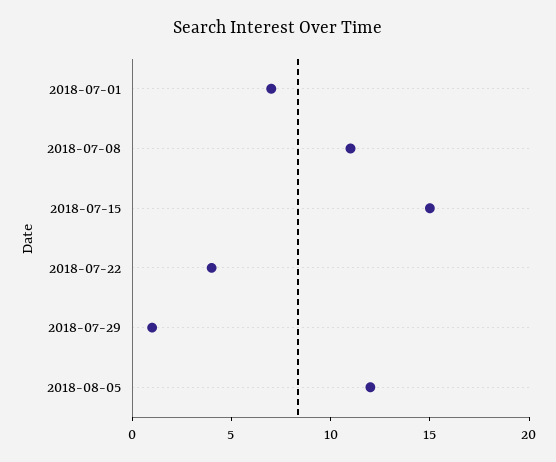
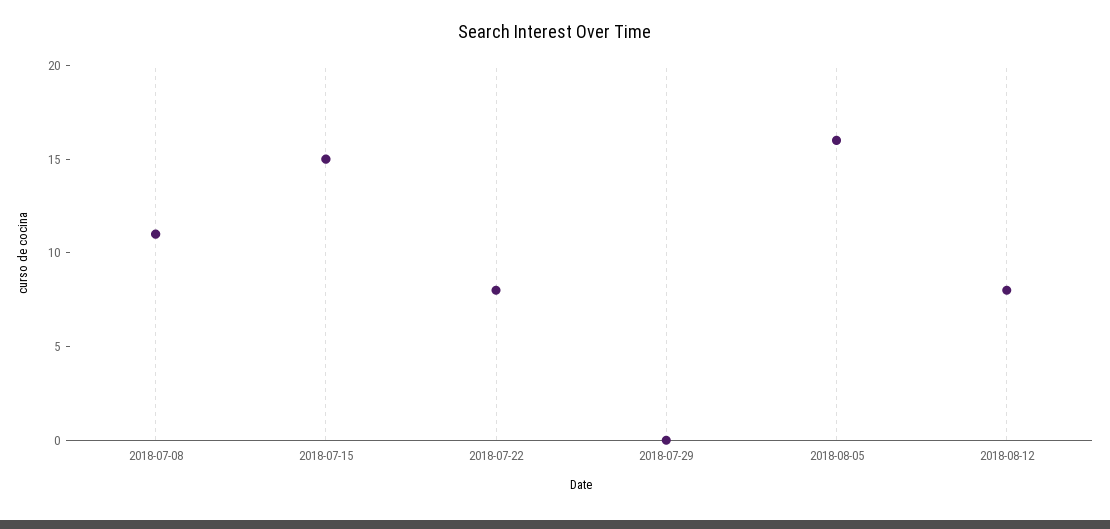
2018-07-01: 7 -> none
2018-07-22: 4 -> 8
2018-07-29: 1 -> 0
2018-08-05: 12 -> 16
2018-08-12: none -> 8

